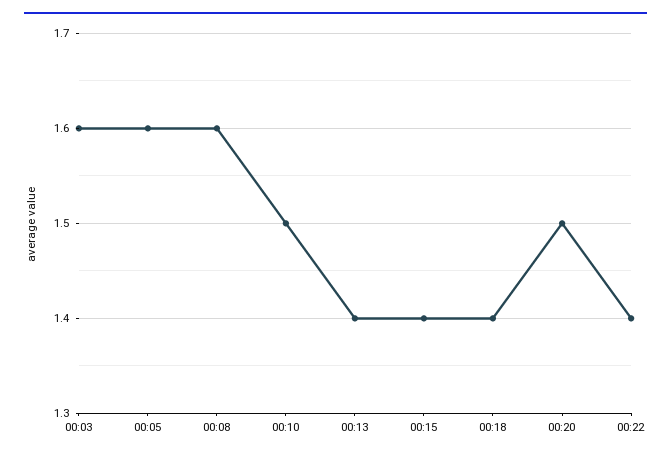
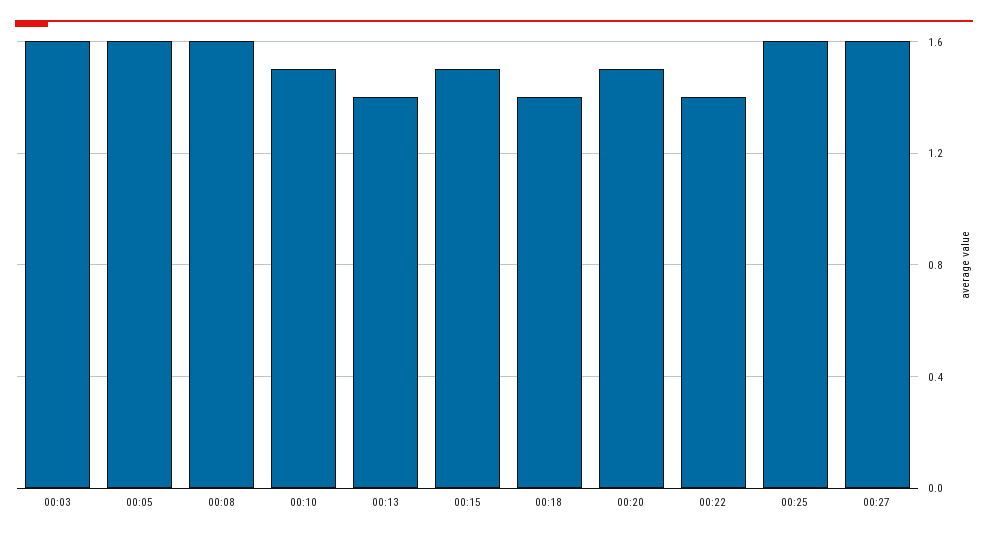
00:15: 1.4 -> 1.5
00:25: none -> 1.6
00:27: none -> 1.6

